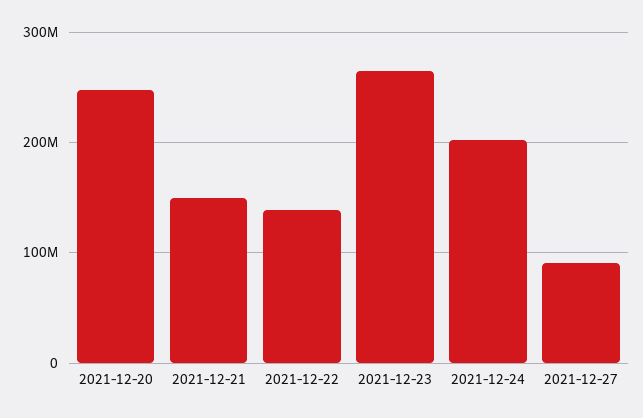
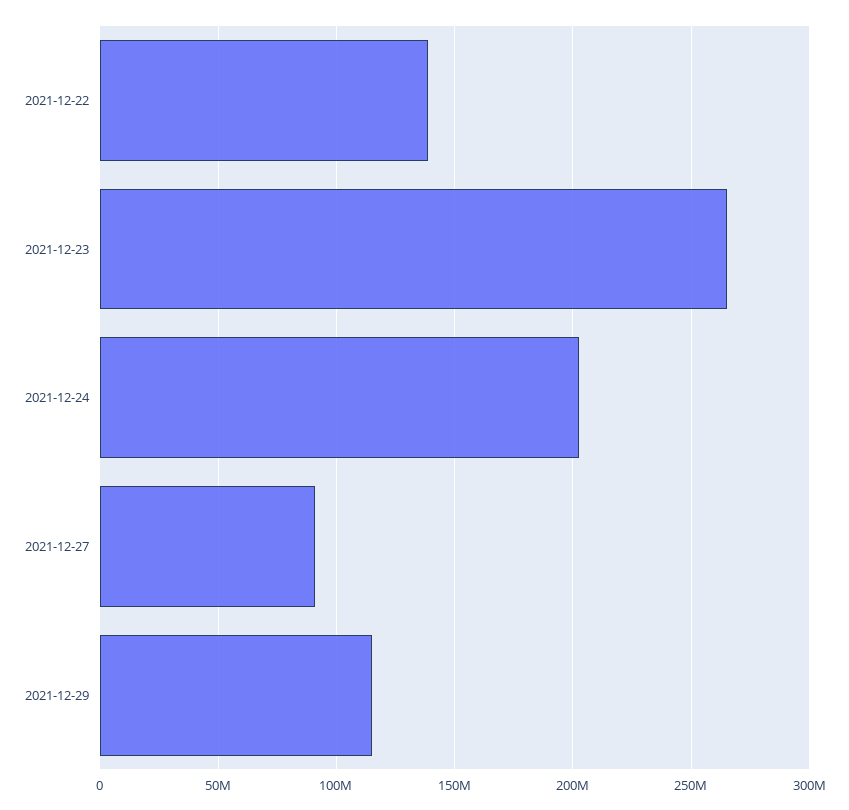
2021-12-20: 250000000 -> none
2021-12-21: 150000000 -> none
2021-12-29: none -> 115000000

